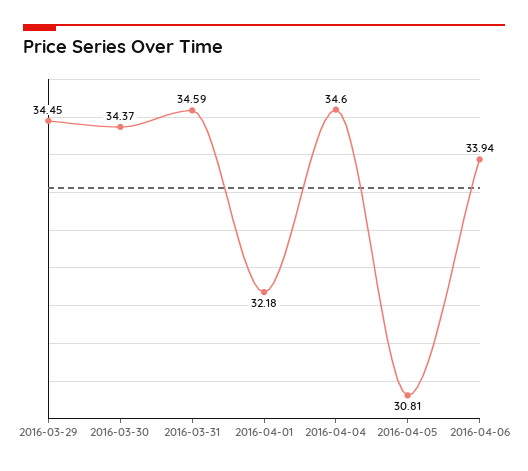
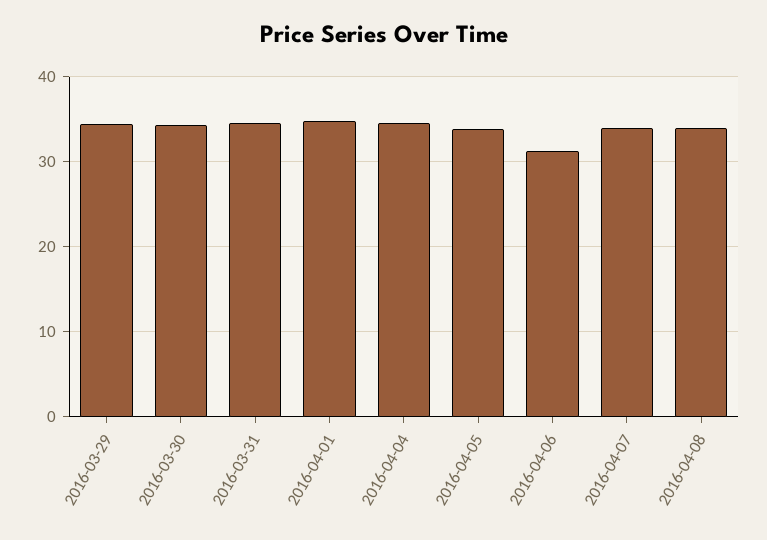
2016-04-01: 32.18 -> 35
2016-04-05: 30.81 -> 34
2016-04-06: 33.94 -> 31
2016-04-07: none -> 34
2016-04-08: none -> 34

